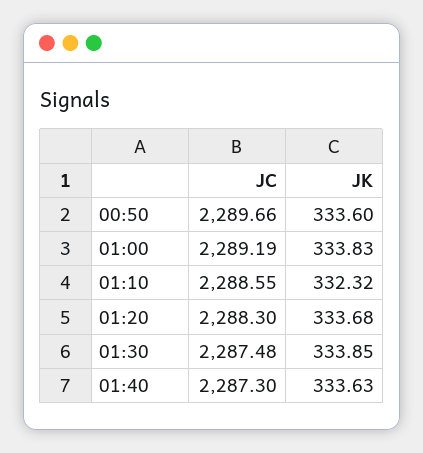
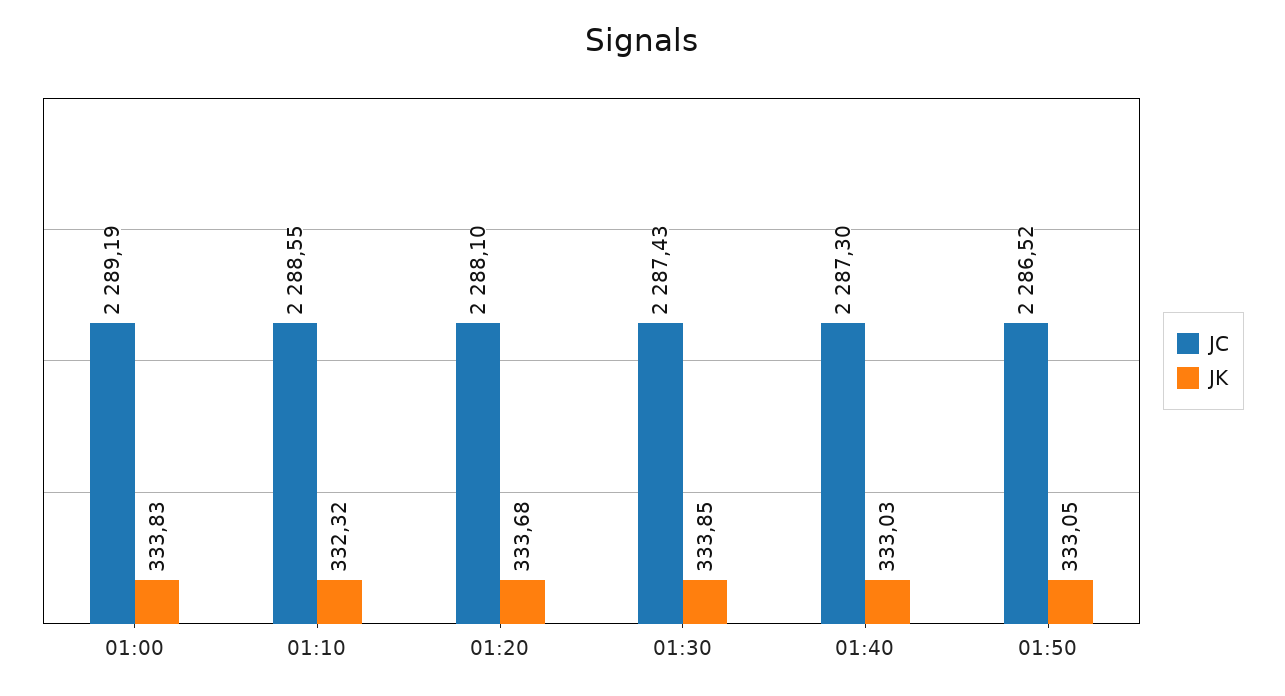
JC, 00:50: 2289.66 -> none
JK, 00:50: 333.6 -> none
JC, 01:20: 2288.3 -> 2288.1
JC, 01:30: 2287.48 -> 2287.43
JK, 01:40: 333.63 -> 333.03
JC, 01:50: none -> 2286.52
JK, 01:50: none -> 333.05

